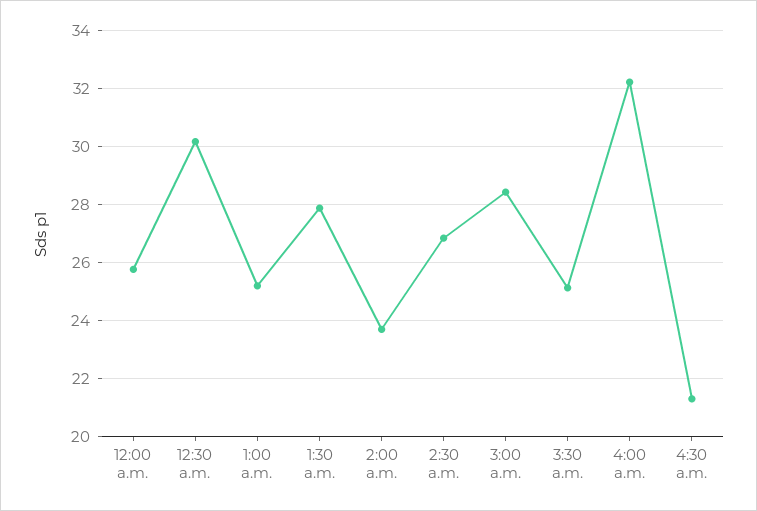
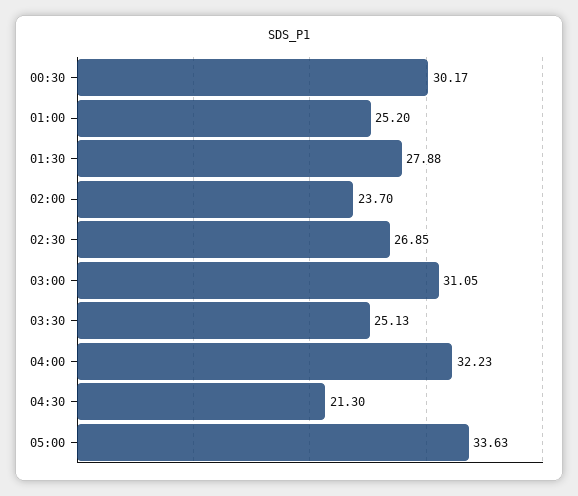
12:00 a.m.: 25.75 -> none
3:00 a.m.: 28.5 -> 31.05
05:00: none -> 33.63

